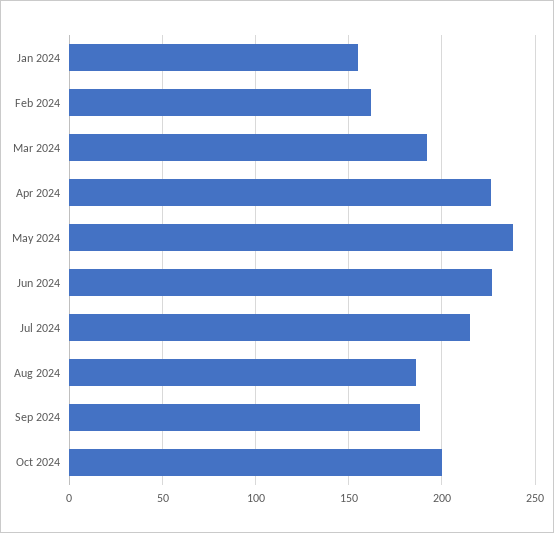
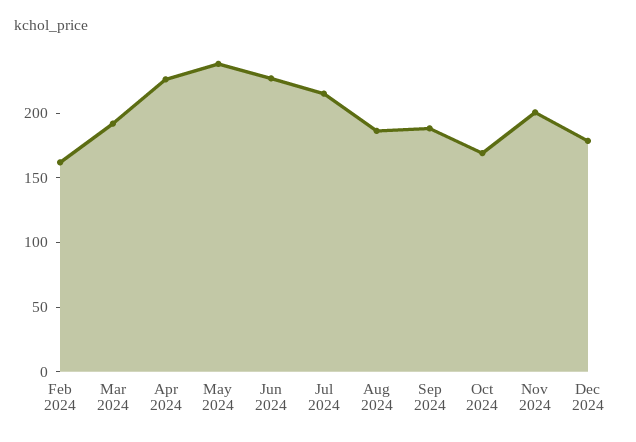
Jan 2024: 155 -> none
Oct 2024: 200 -> 170
Nov 2024: none -> 200
Dec 2024: none -> 180

